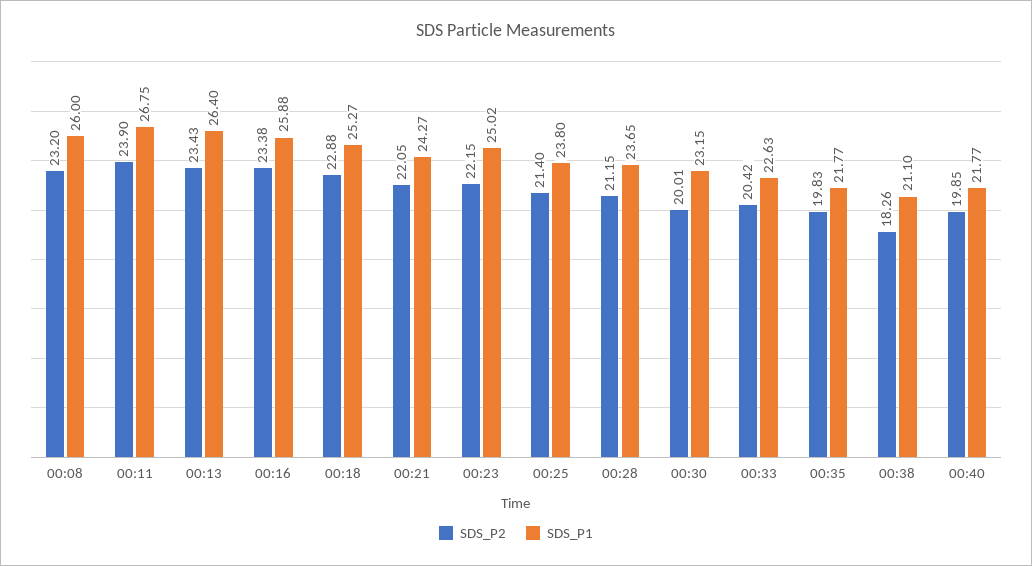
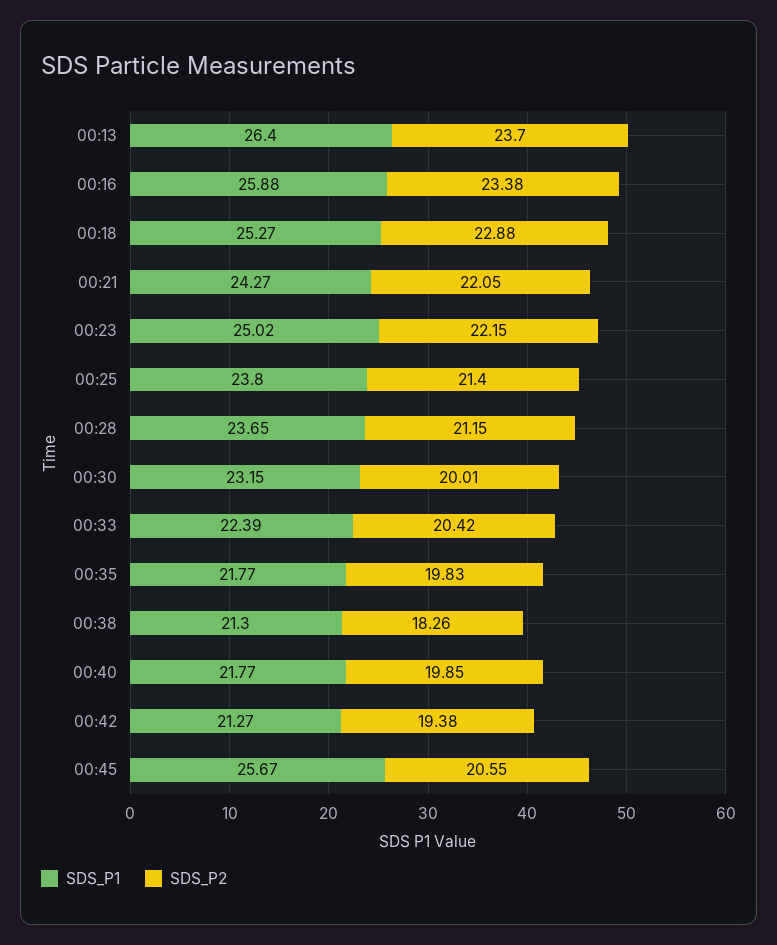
SDS_P2, 00:08: 23.2 -> none
SDS_P1, 00:08: 26 -> none
SDS_P2, 00:11: 23.9 -> none
SDS_P1, 00:11: 26.75 -> none
SDS_P2, 00:13: 23.43 -> 23.7
SDS_P1, 00:33: 22.63 -> 22.39
SDS_P1, 00:38: 21.1 -> 21.3
SDS_P1, 00:42: none -> 21.27
SDS_P2, 00:42: none -> 19.38
SDS_P1, 00:45: none -> 25.67
SDS_P2, 00:45: none -> 20.55

